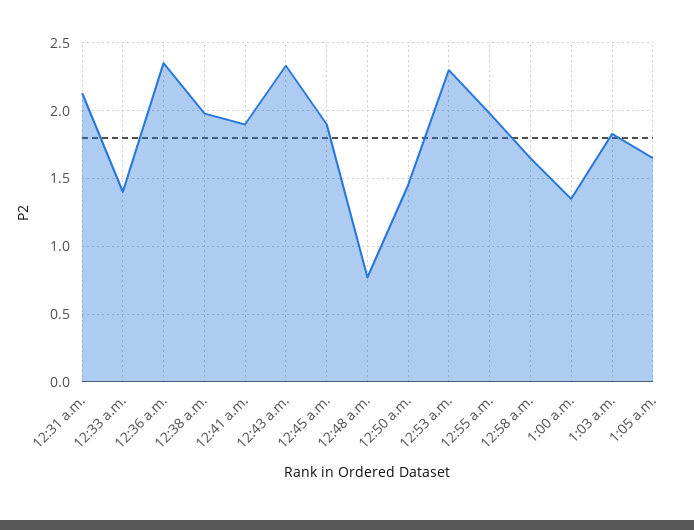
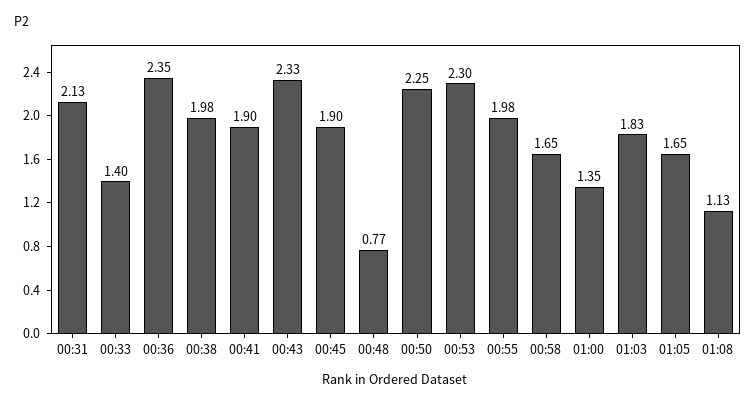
12:50 a.m.: 1.45 -> 2.25
01:08: none -> 1.13

